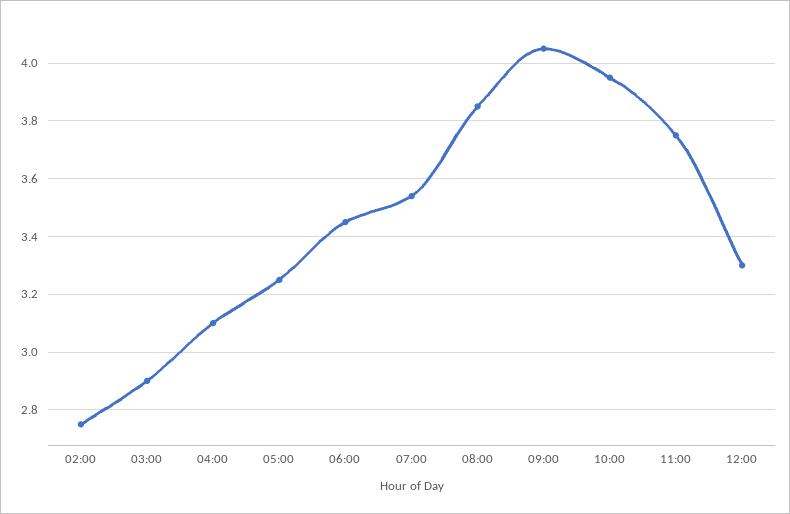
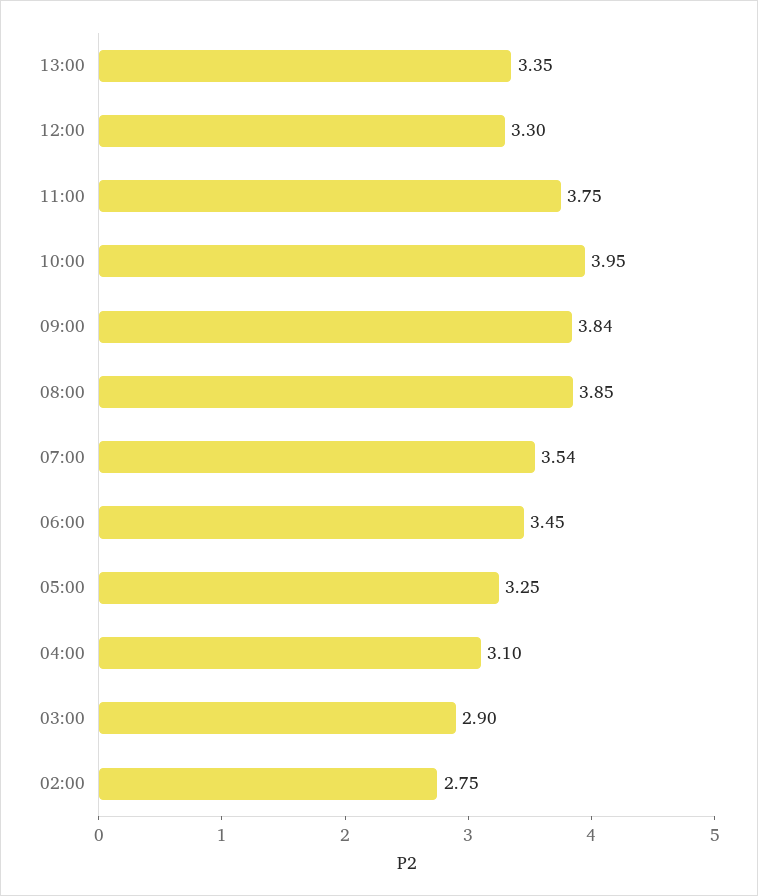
09:00: 4.05 -> 3.84
13:00: none -> 3.35

